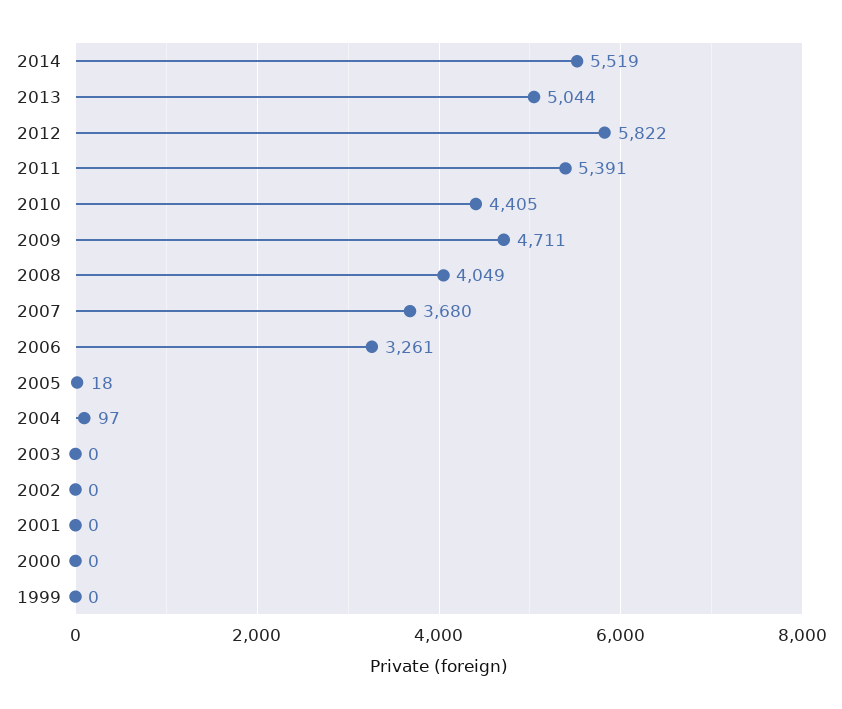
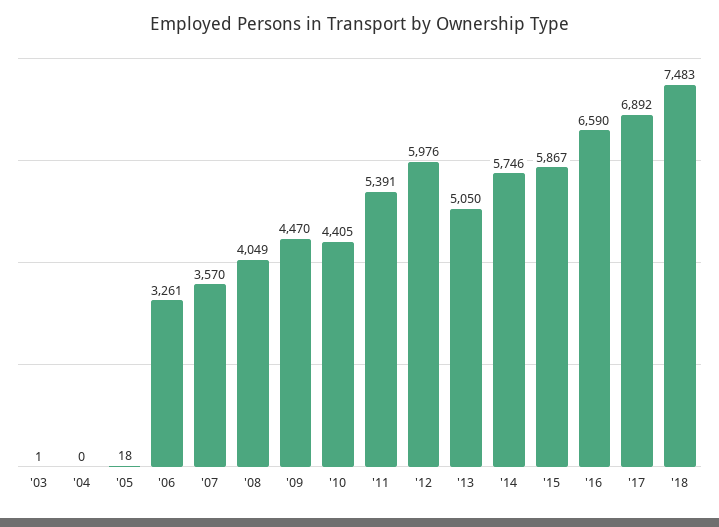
2014: 5519 -> 5746
2013: 5044 -> 5050
2012: 5822 -> 5976
2009: 4711 -> 4470
2007: 3680 -> 3570
2004: 97 -> 0
2003: 0 -> 1
2002: 0 -> none
2001: 0 -> none
2000: 0 -> none
1999: 0 -> none
'15: none -> 5867
'16: none -> 6590
'17: none -> 6892
'18: none -> 7483

